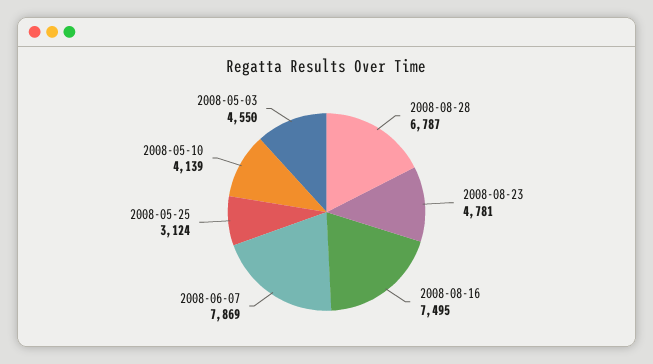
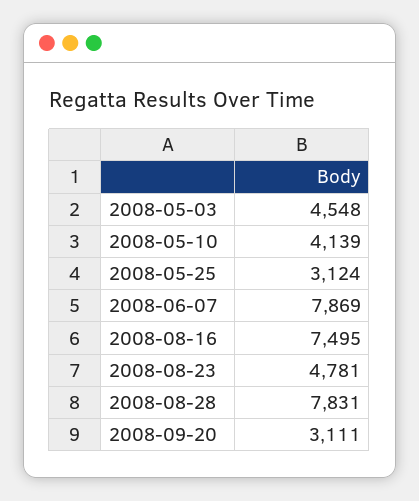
2008-08-28: 6787 -> 7831
2008-05-03: 4550 -> 4548
2008-09-20: none -> 3111

